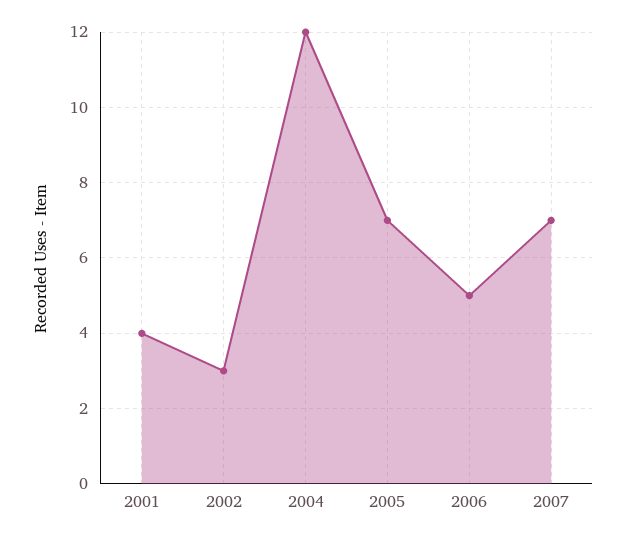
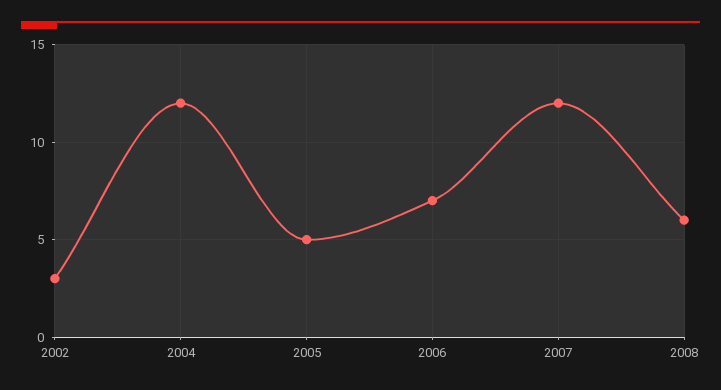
2001: 4 -> none
2005: 7 -> 5
2006: 5 -> 7
2007: 7 -> 12
2008: none -> 6

